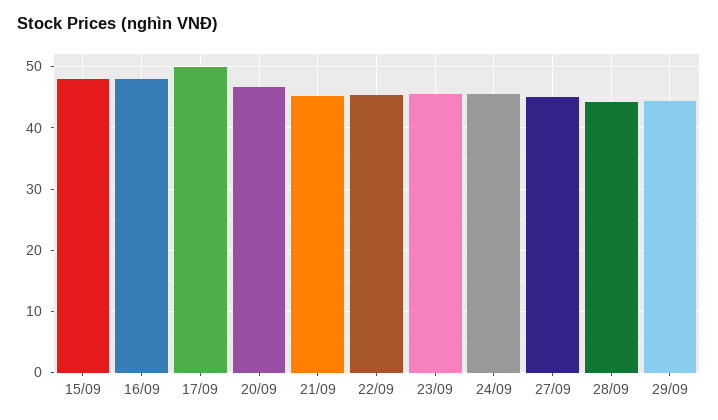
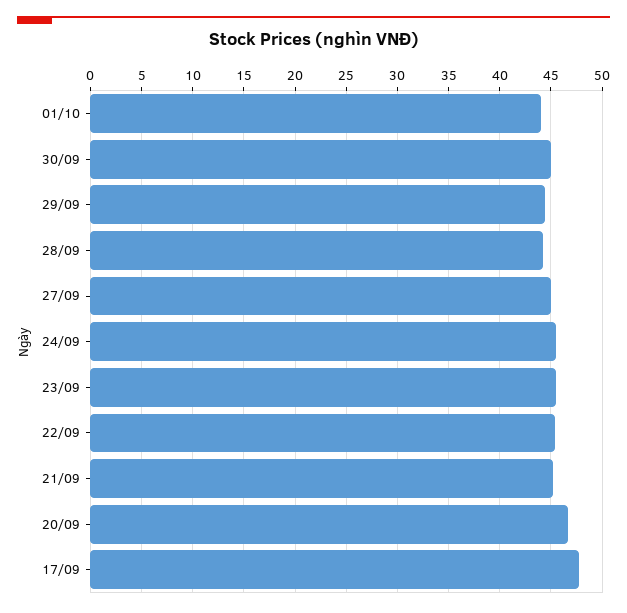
15/09: 48 -> none
16/09: 48 -> none
17/09: 50 -> 48
01/10: none -> 44
30/09: none -> 45

